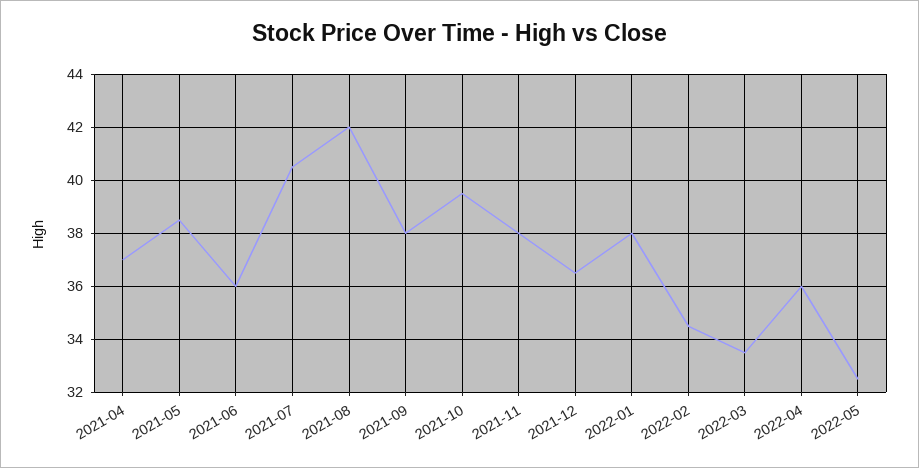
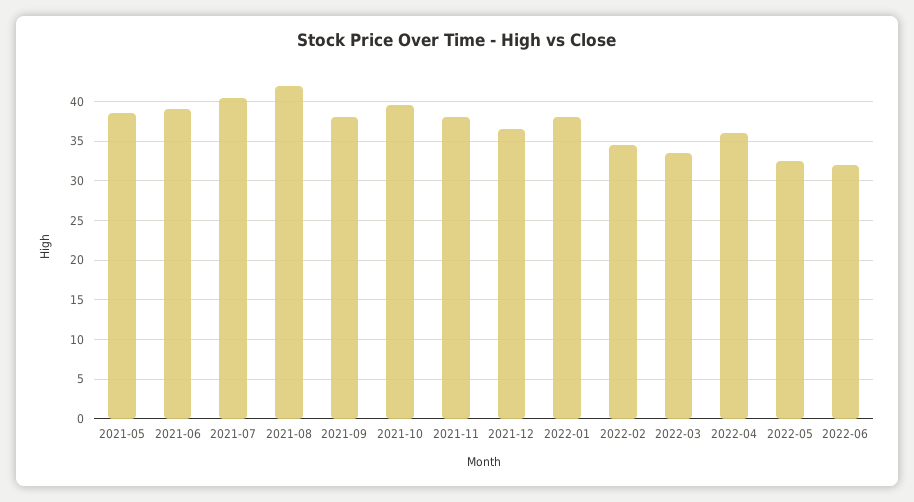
2021-04: 37 -> none
2021-06: 36 -> 39
2022-06: none -> 32

